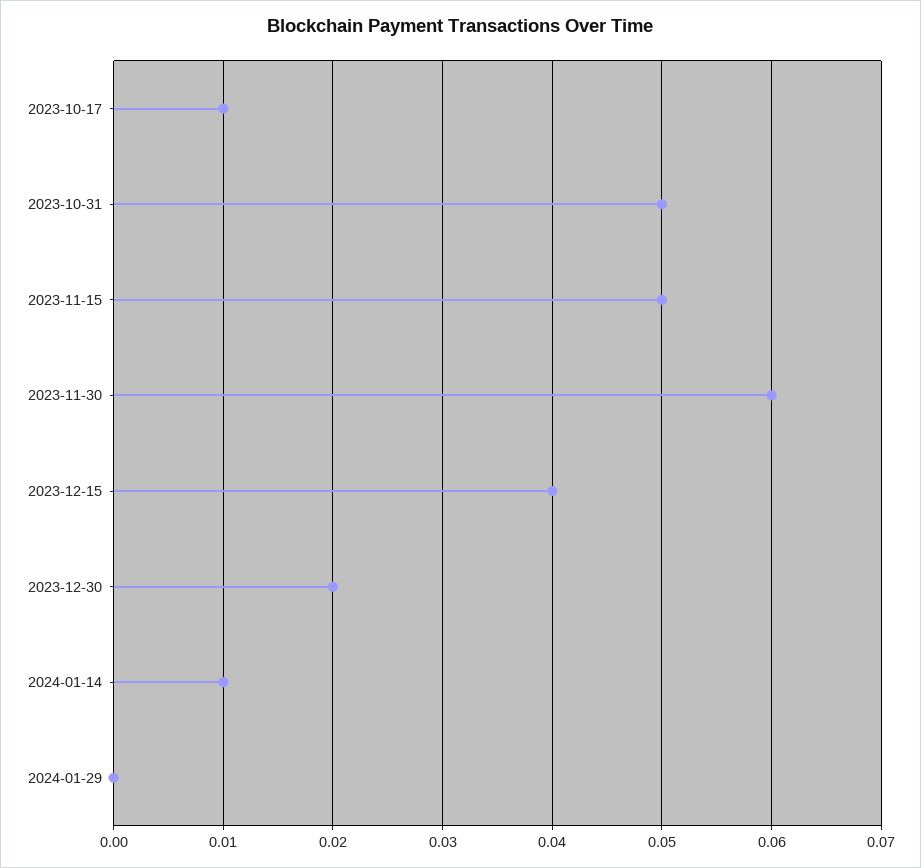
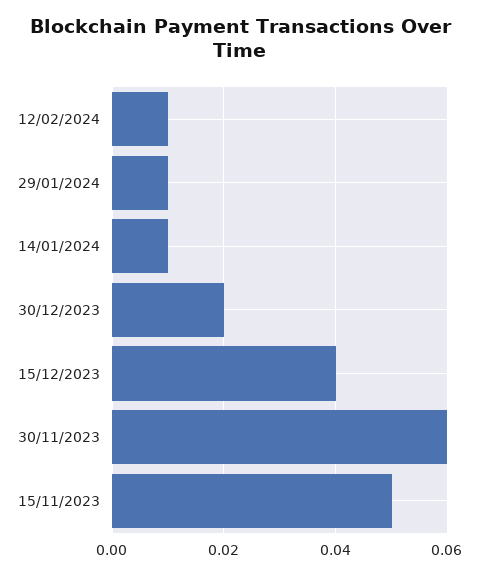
2023-10-17: 0.01 -> none
2023-10-31: 0.05 -> none
2024-01-29: 0 -> 0.01
12/02/2024: none -> 0.01

